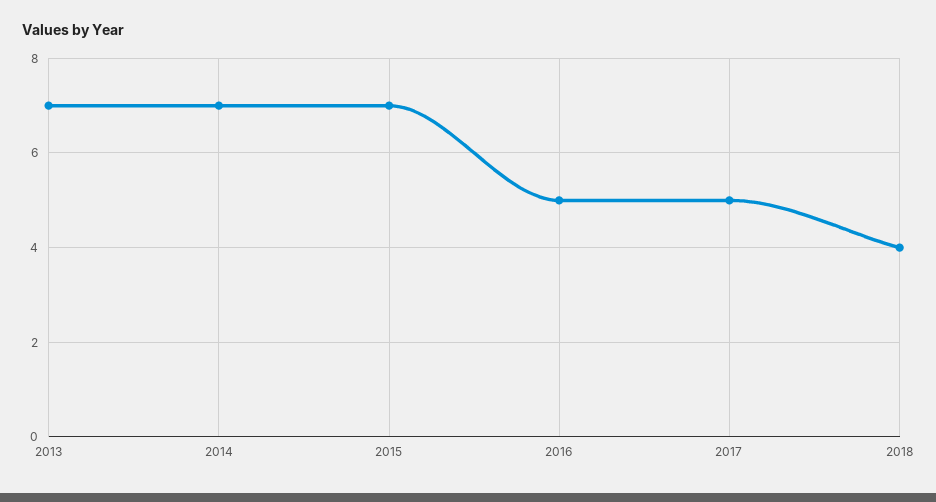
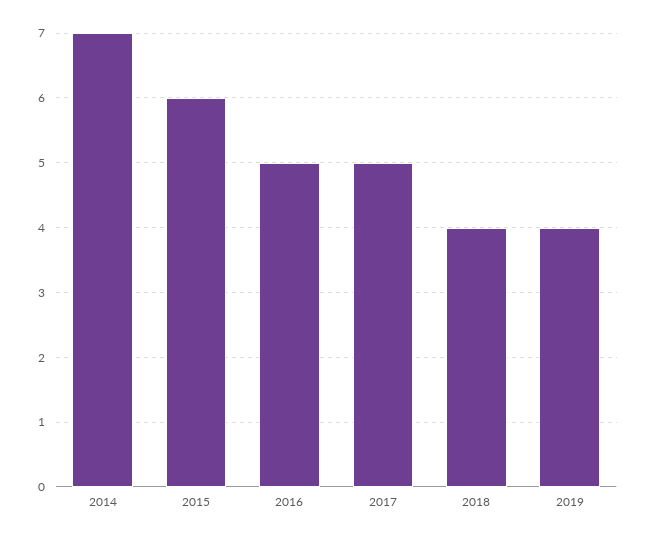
2013: 7 -> none
2015: 7 -> 6
2019: none -> 4

